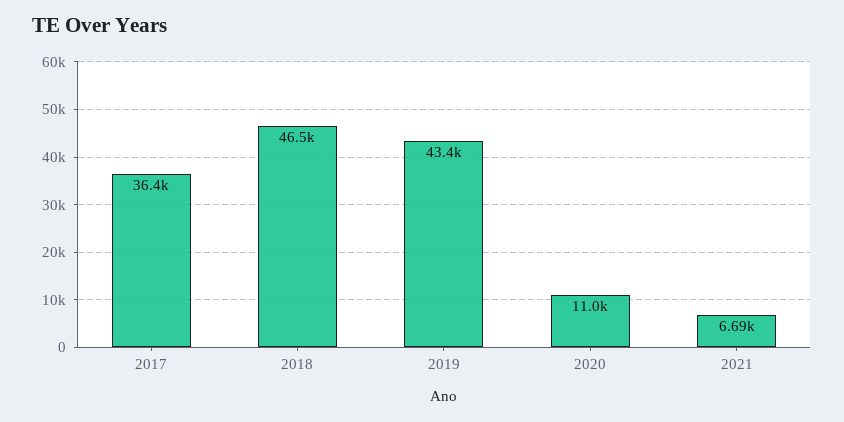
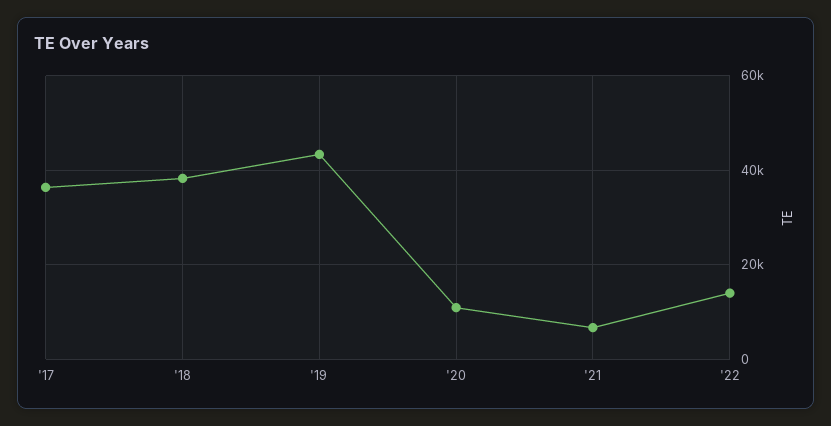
2018: 46500 -> 38000
'22: none -> 14000

